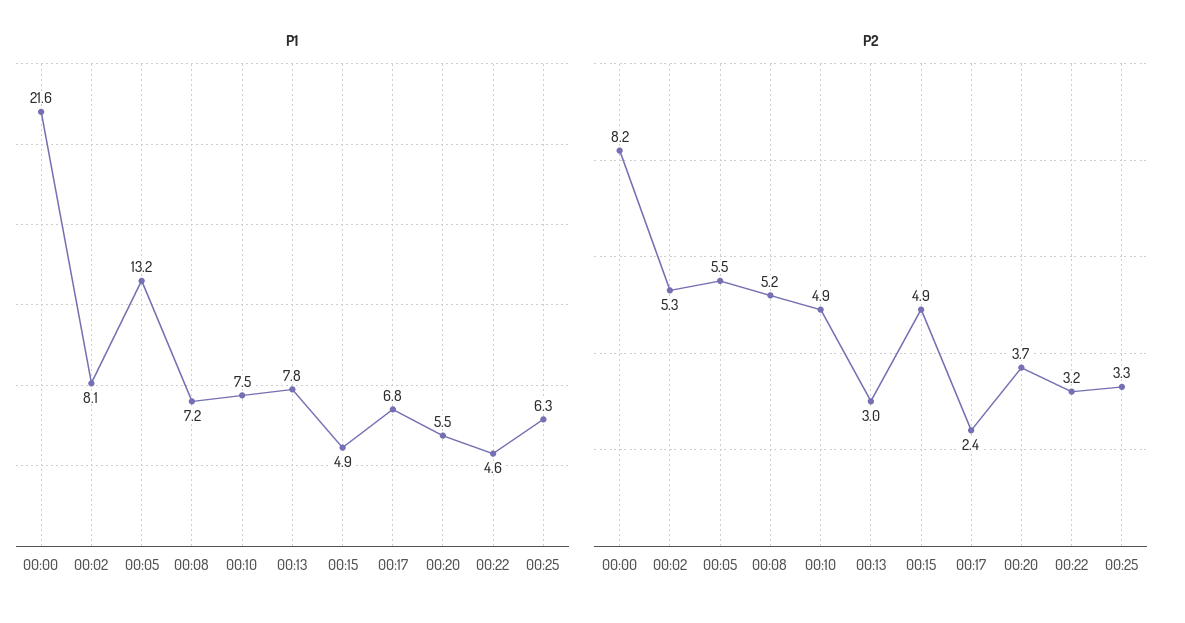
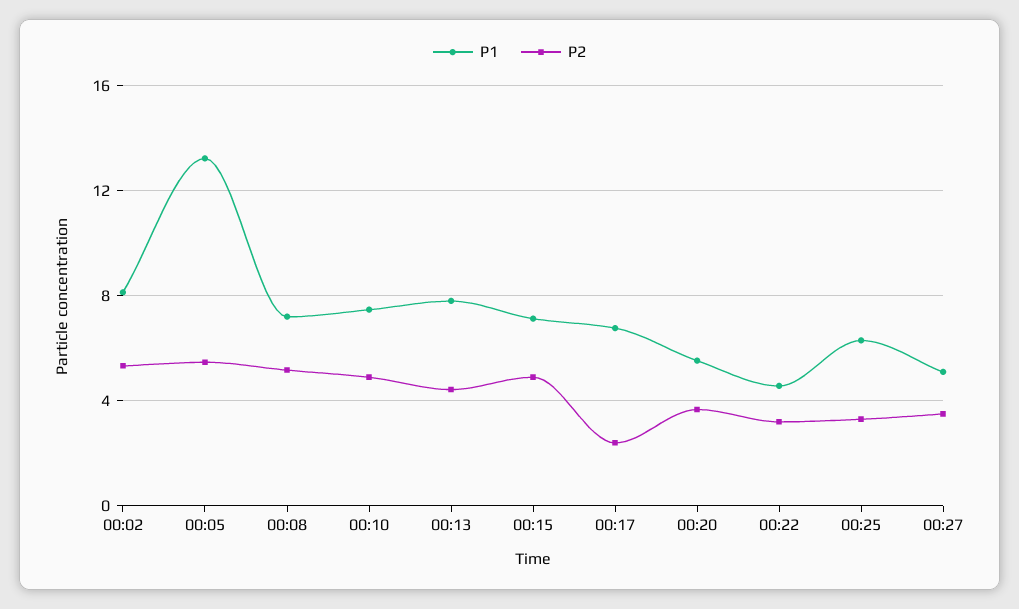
P1, 00:00: 21.6 -> none
P1, 00:15: 4.9 -> 7
P2, 00:00: 8.2 -> none
P2, 00:13: 3 -> 4.5
P1, 00:27: none -> 5
P2, 00:27: none -> 3.5

